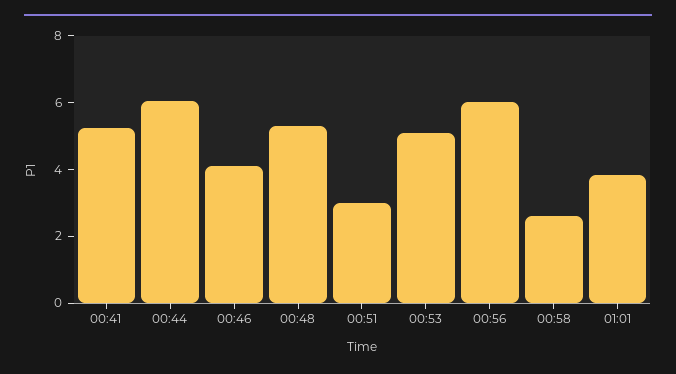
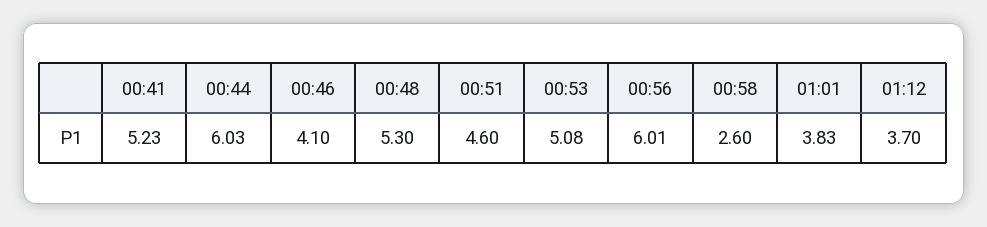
00:51: 3 -> 4.6
01:12: none -> 3.7

